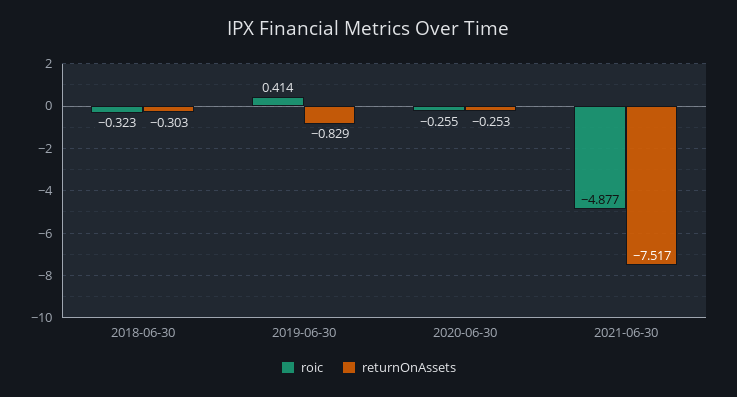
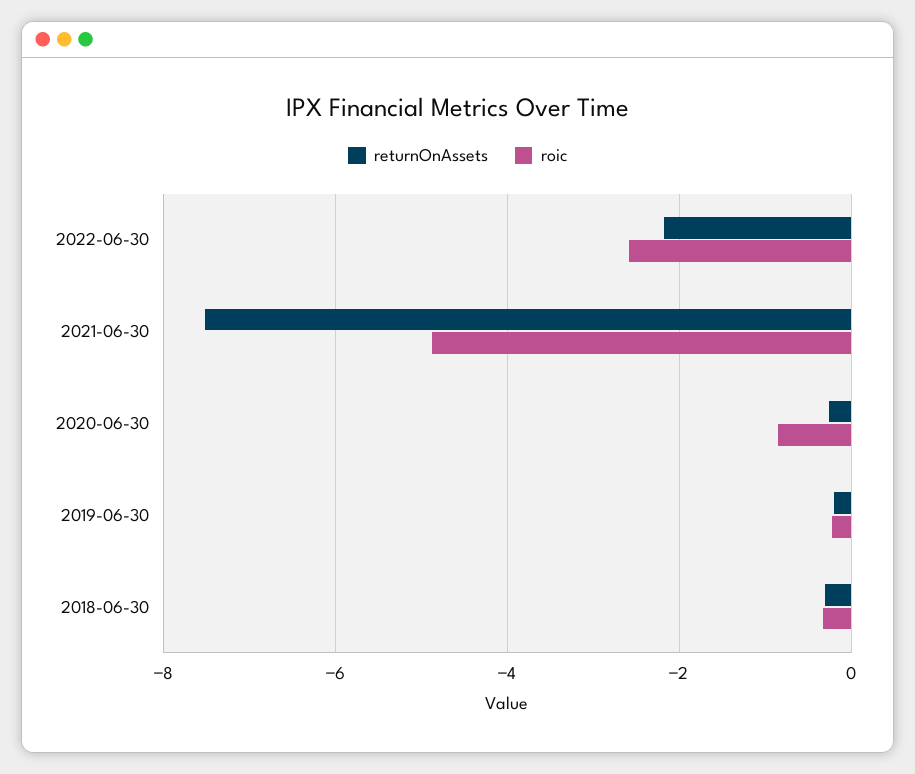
roic, 2019-06-30: 0.414 -> -0.2
returnOnAssets, 2019-06-30: -0.829 -> -0.2
roic, 2020-06-30: -0.255 -> -0.8
returnOnAssets, 2022-06-30: none -> -2.2
roic, 2022-06-30: none -> -2.6

